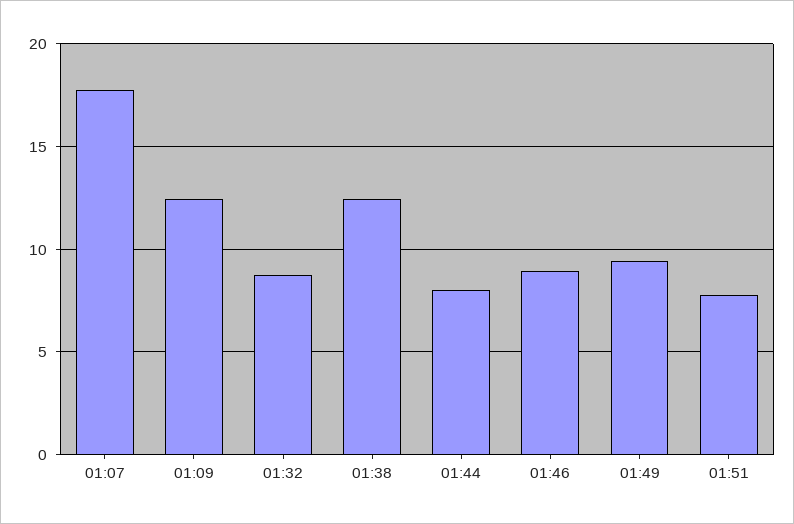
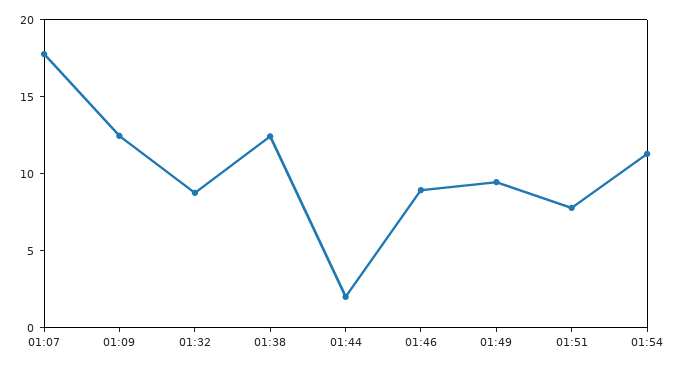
01:44: 8 -> 2
01:54: none -> 11

